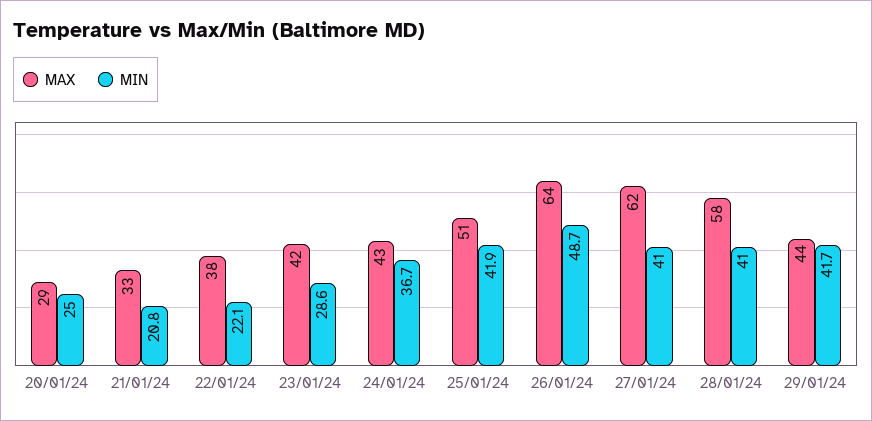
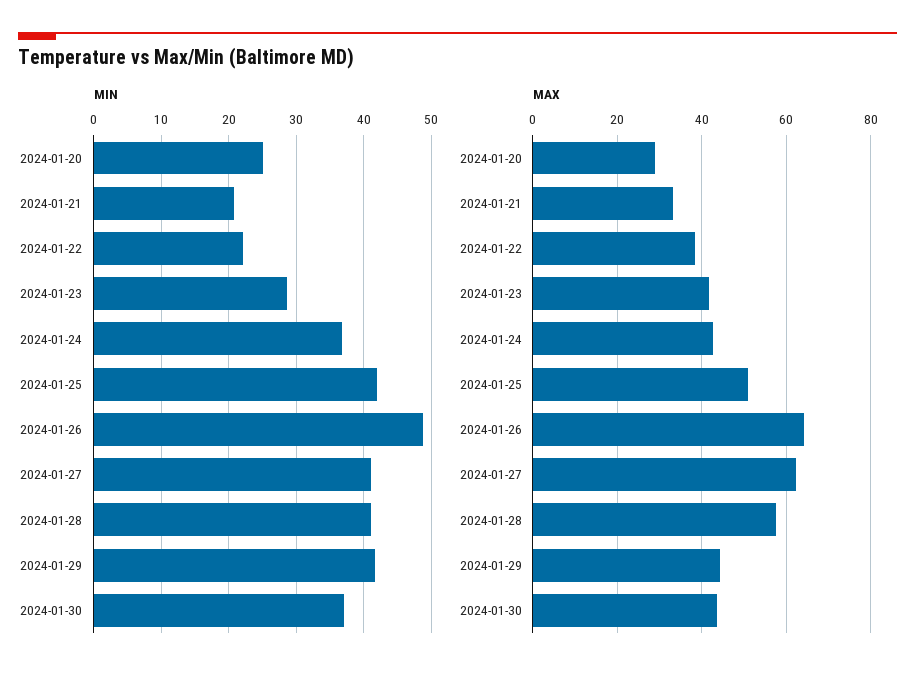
MIN, 2024-01-30: none -> 37
MAX, 2024-01-30: none -> 44

